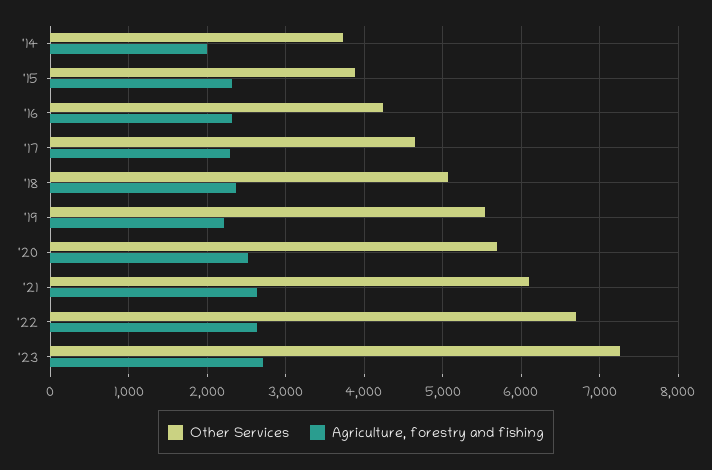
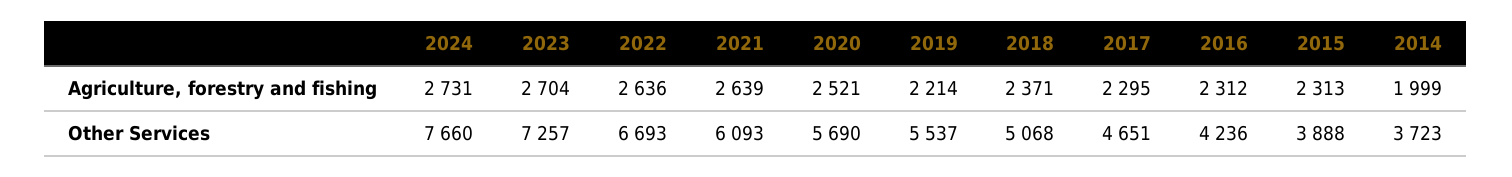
Agriculture, forestry and fishing, 2024: none -> 2731
Other Services, 2024: none -> 7660

